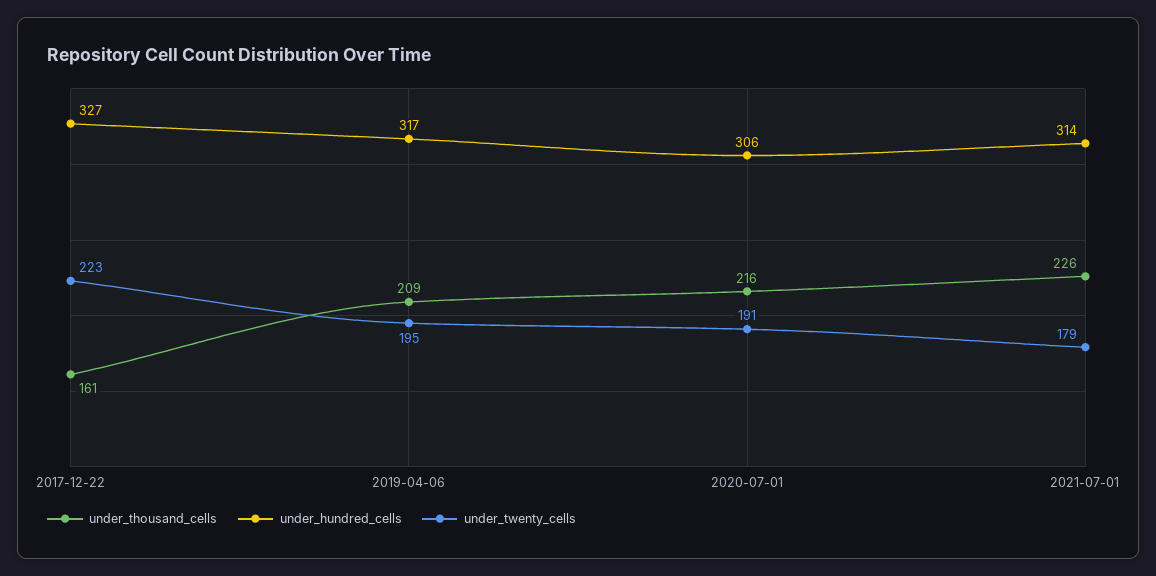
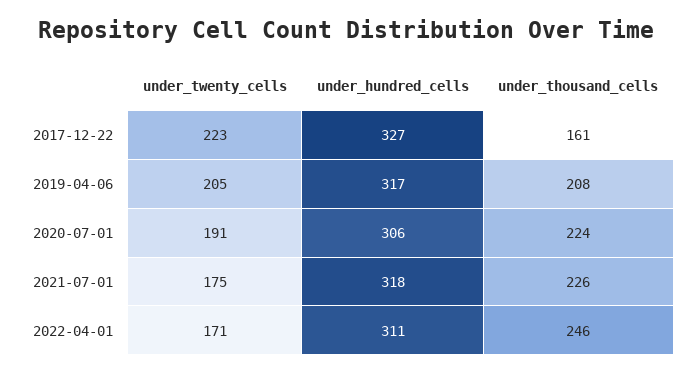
under_thousand_cells, 2019-04-06: 209 -> 208
under_twenty_cells, 2019-04-06: 195 -> 205
under_thousand_cells, 2020-07-01: 216 -> 224
under_hundred_cells, 2021-07-01: 314 -> 318
under_twenty_cells, 2021-07-01: 179 -> 175
under_twenty_cells, 2022-04-01: none -> 171
under_hundred_cells, 2022-04-01: none -> 311
under_thousand_cells, 2022-04-01: none -> 246

